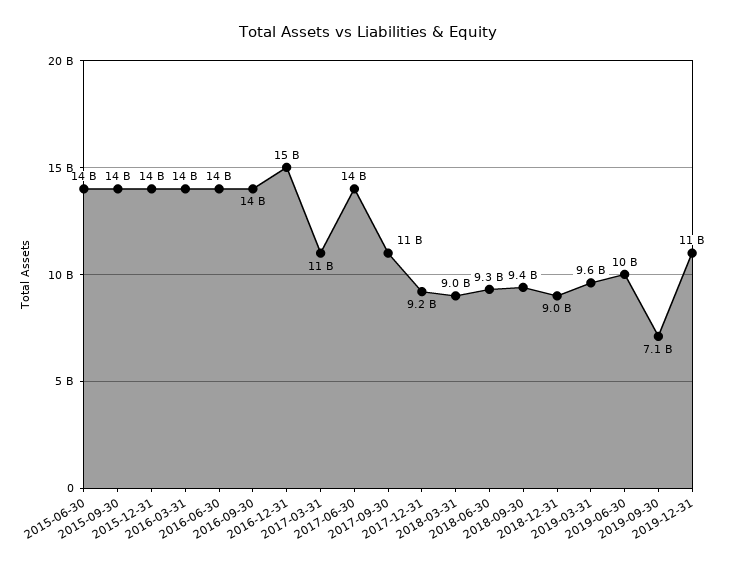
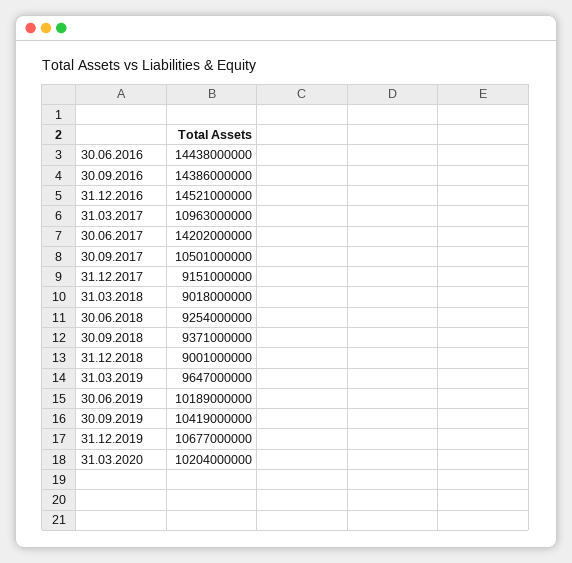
2015-06-30: 14000000000 -> none
2015-09-30: 14000000000 -> none
2015-12-31: 14000000000 -> none
2016-03-31: 14000000000 -> none
2019-09-30: 7100000000 -> 10419000000
31.03.2020: none -> 10204000000

